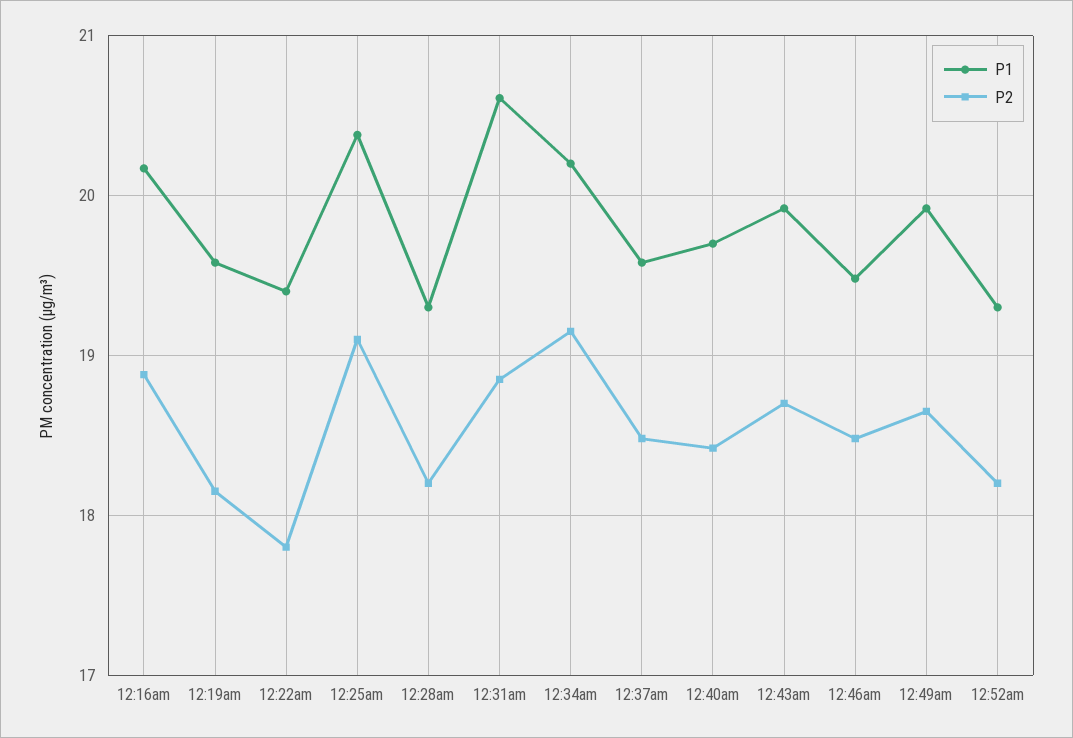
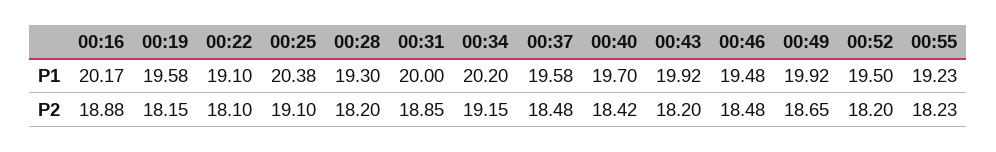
P1, 12:22am: 19.4 -> 19.1
P2, 12:22am: 17.8 -> 18.1
P1, 12:31am: 20.6 -> 20
P2, 12:43am: 18.7 -> 18.2
P1, 12:52am: 19.3 -> 19.5
P1, 00:55: none -> 19.23
P2, 00:55: none -> 18.23

